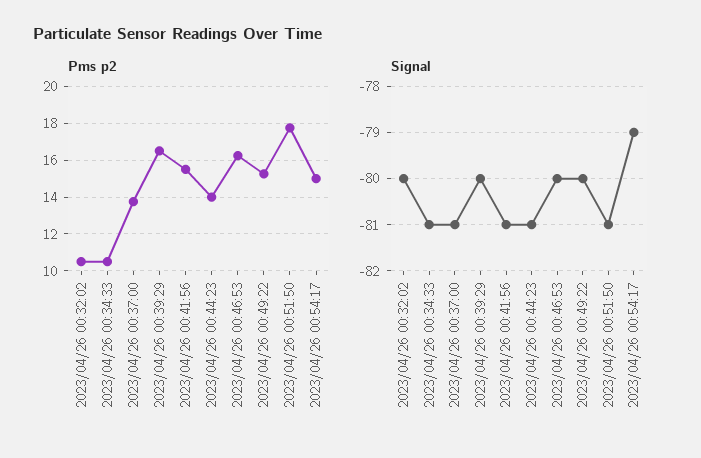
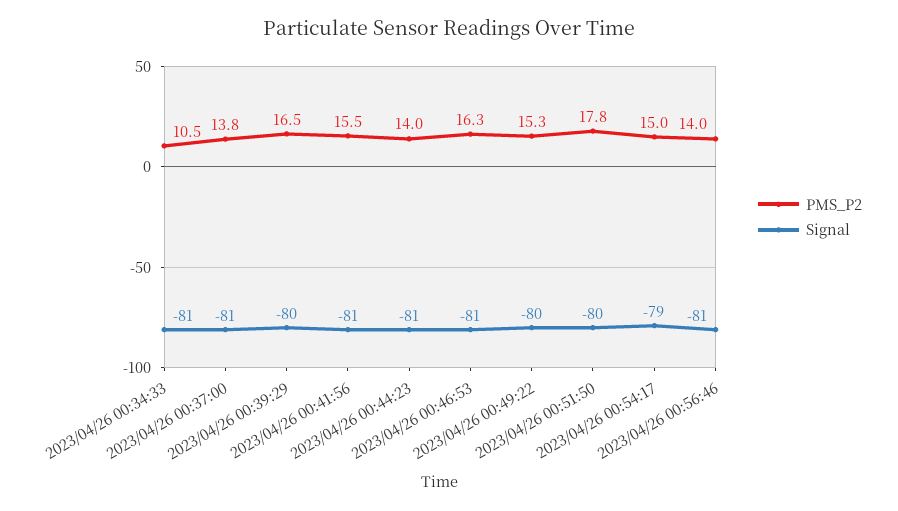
Pms p2, 2023/04/26 00:32:02: 10.5 -> none
Signal, 2023/04/26 00:32:02: -80 -> none
Signal, 2023/04/26 00:46:53: -80 -> -81
Signal, 2023/04/26 00:51:50: -81 -> -80
Pms p2, 2023/04/26 00:56:46: none -> 14
Signal, 2023/04/26 00:56:46: none -> -81

